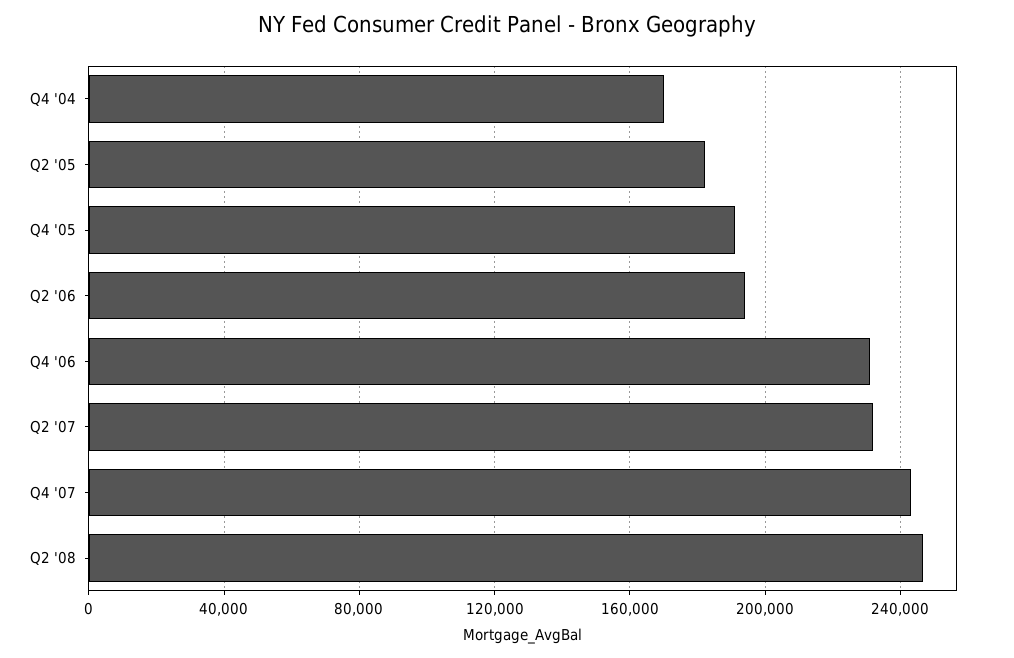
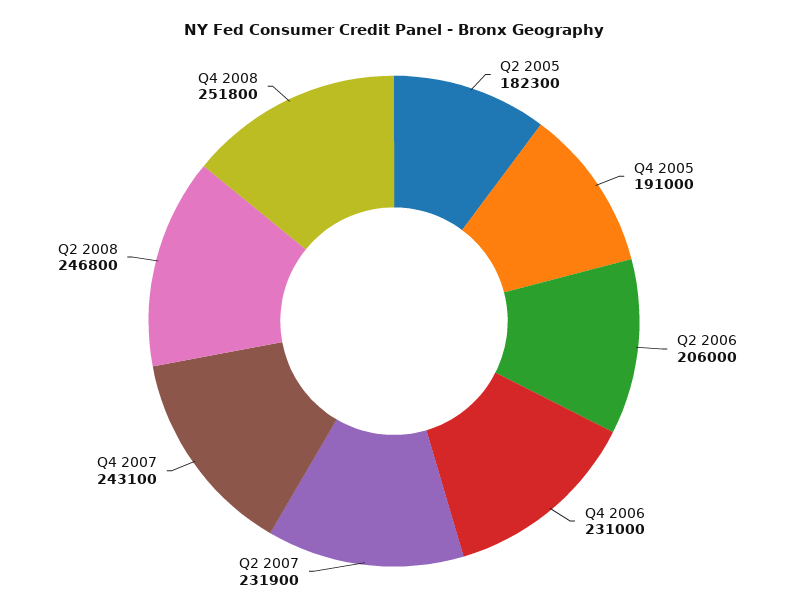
Q4 '04: 170000 -> none
Q2 '06: 195000 -> 206000
Q4 2008: none -> 251800

